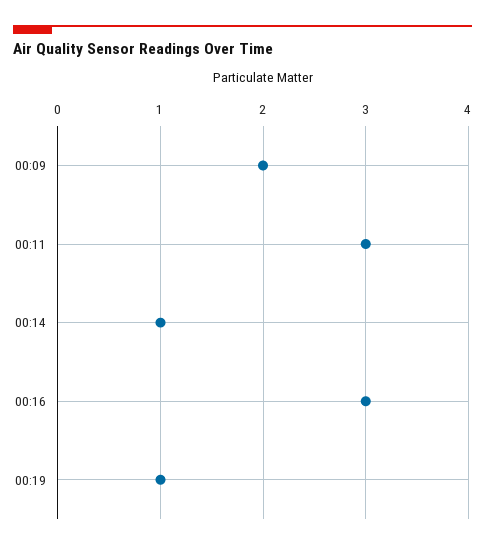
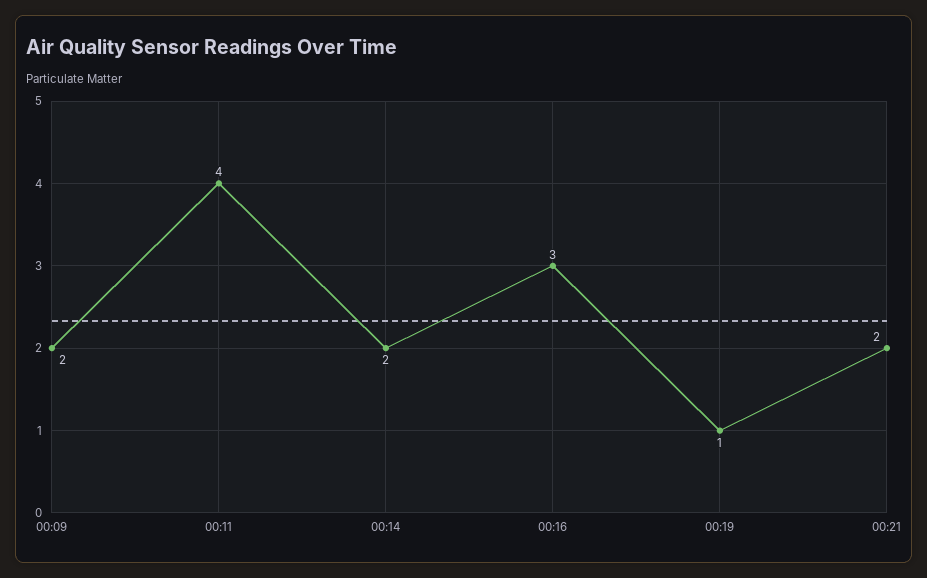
00:11: 3 -> 4
00:14: 1 -> 2
00:21: none -> 2

